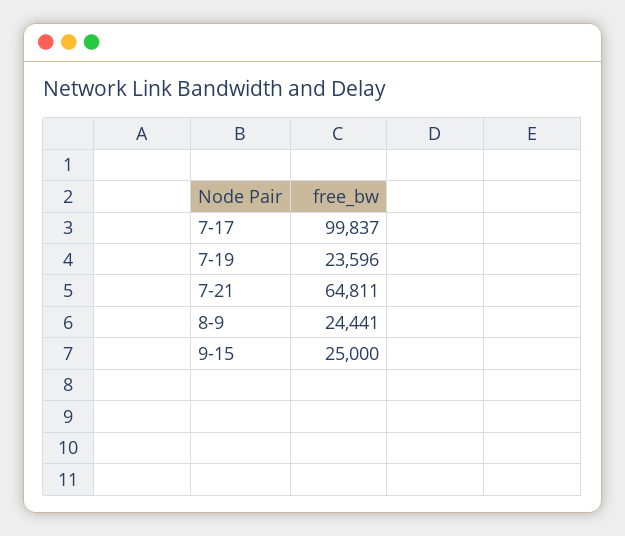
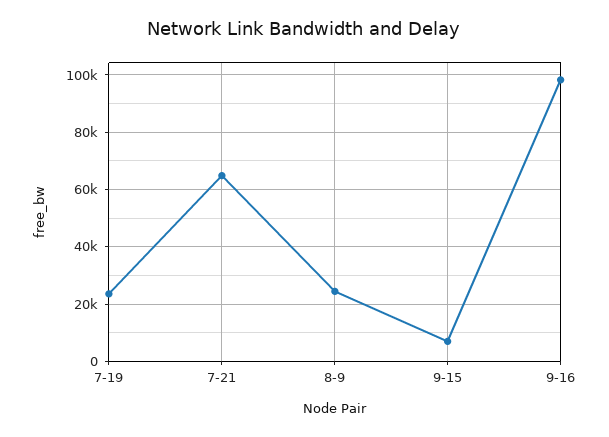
7-17: 99837 -> none
9-15: 25000 -> 7500
9-16: none -> 97500

